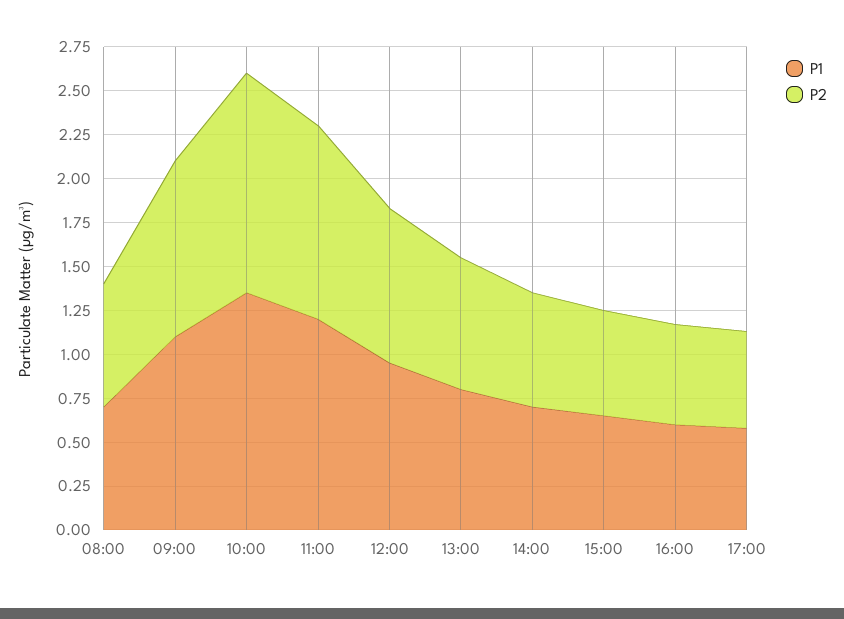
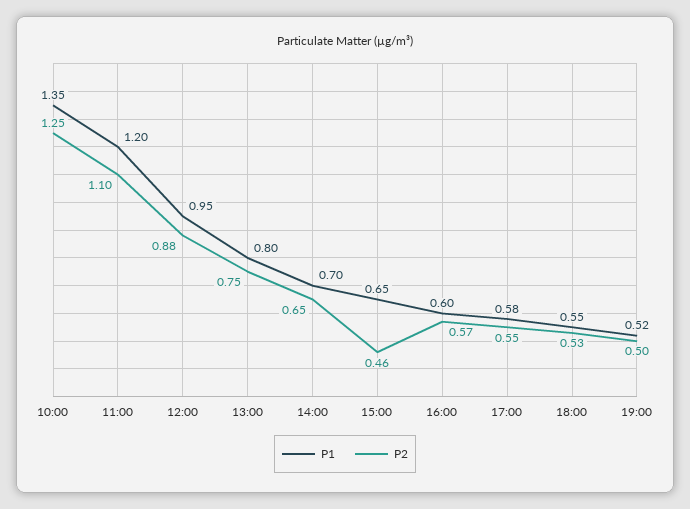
P1, 08:00: 0.7 -> none
P2, 08:00: 0.7 -> none
P1, 09:00: 1.1 -> none
P2, 09:00: 1 -> none
P2, 15:00: 0.6 -> 0.46
P1, 18:00: none -> 0.55
P2, 18:00: none -> 0.53
P1, 19:00: none -> 0.52
P2, 19:00: none -> 0.5

